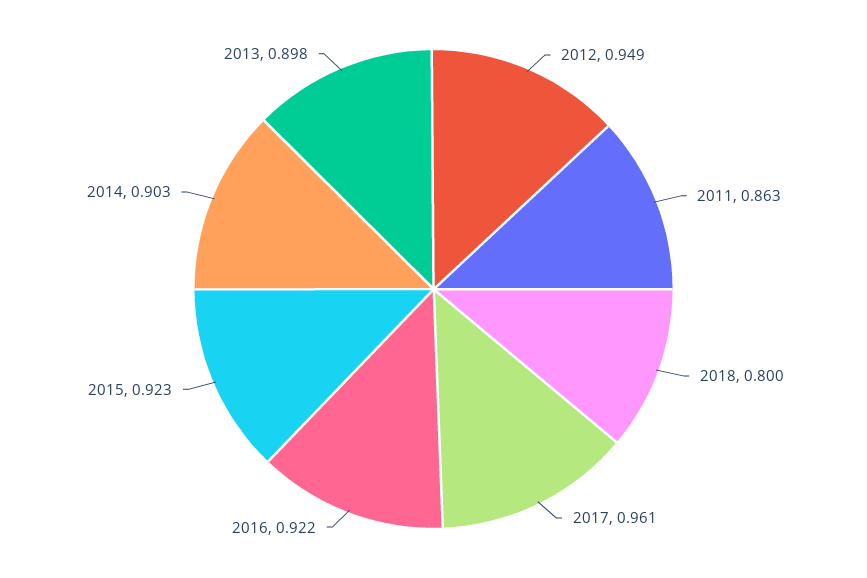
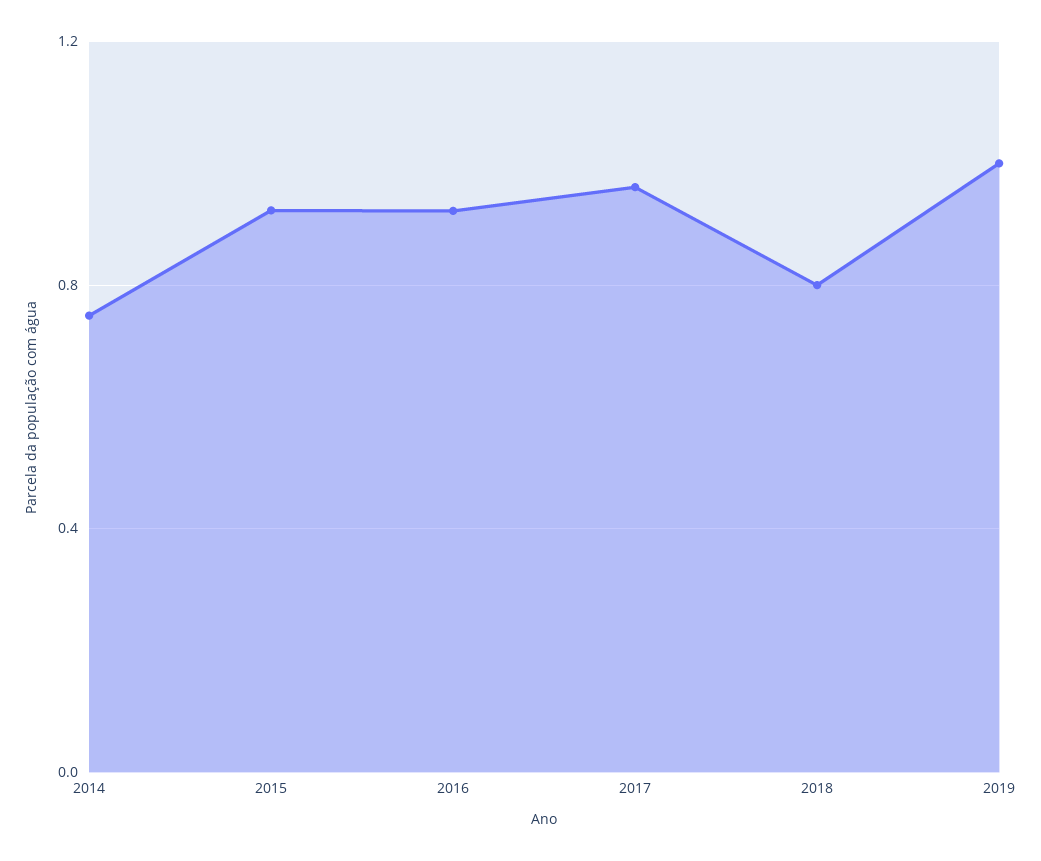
2012: 0.949 -> none
2011: 0.863 -> none
2014: 0.903 -> 0.75
2013: 0.898 -> none
2019: none -> 1

